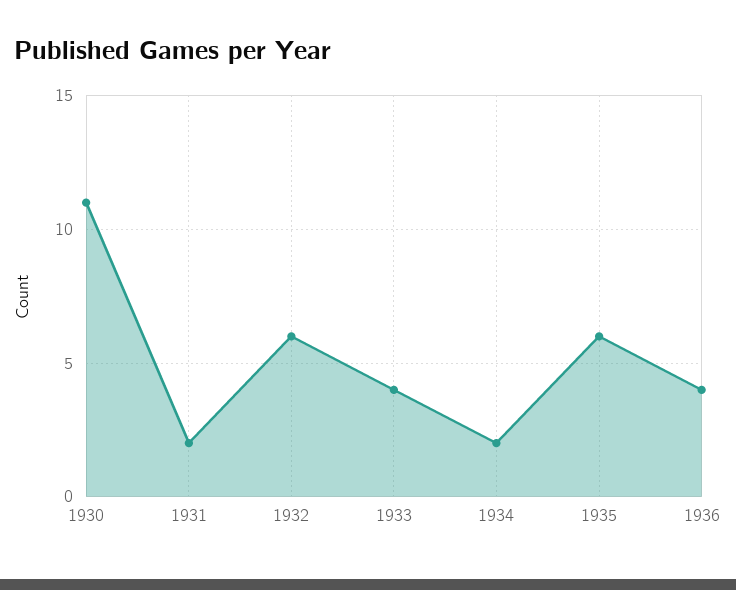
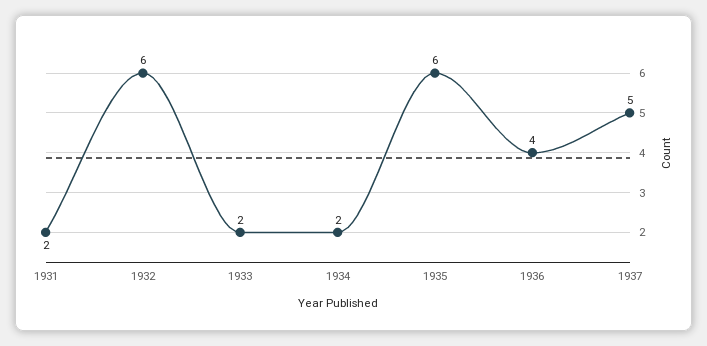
1930: 11 -> none
1933: 4 -> 2
1937: none -> 5

